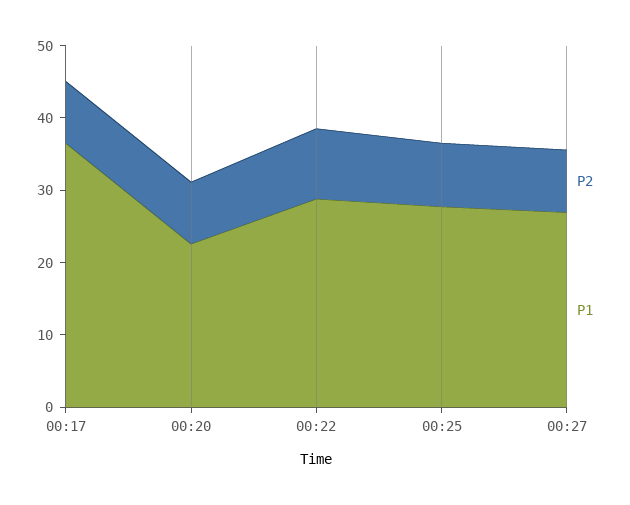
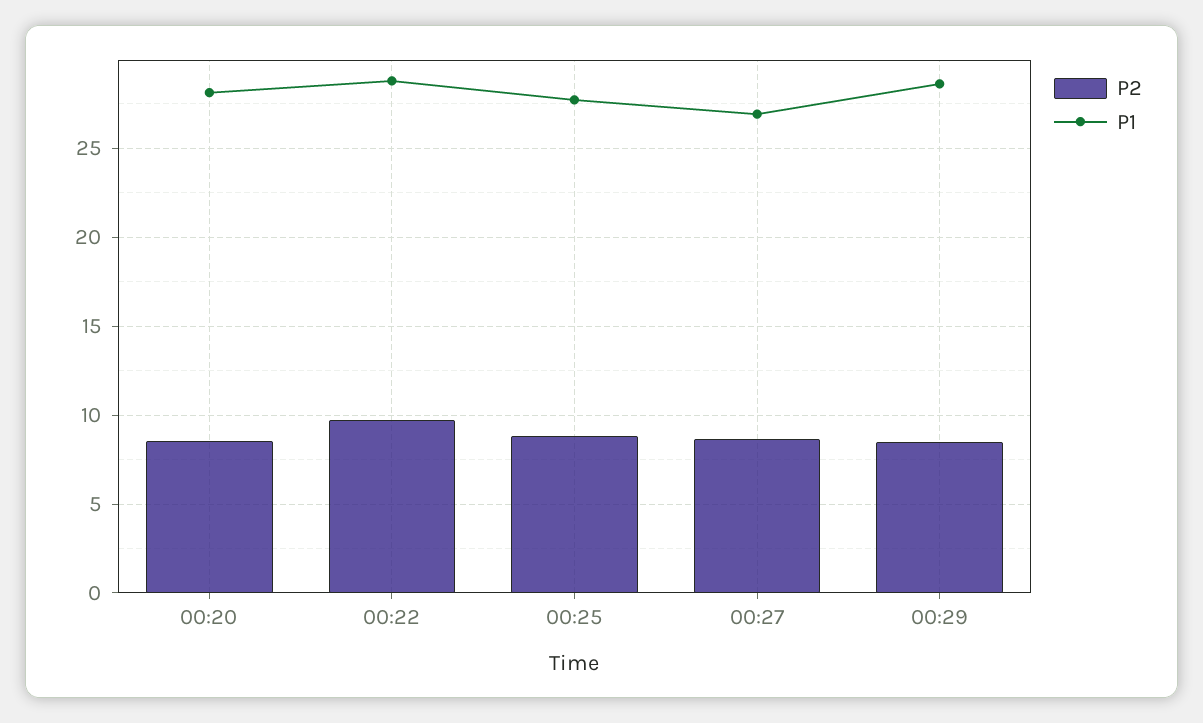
P2, 00:17: 8 -> none
P1, 00:17: 36 -> none
P1, 00:20: 22 -> 28
P2, 00:29: none -> 8.5
P1, 00:29: none -> 28.5

